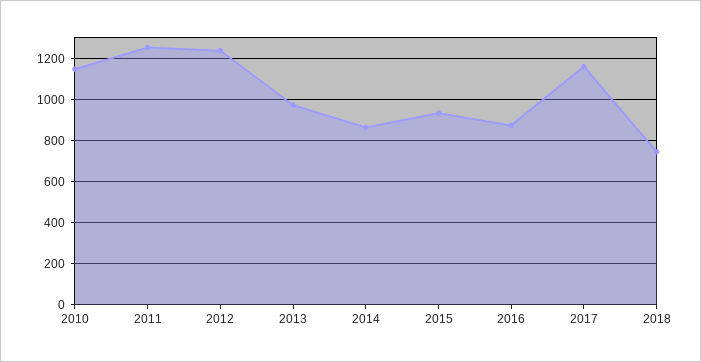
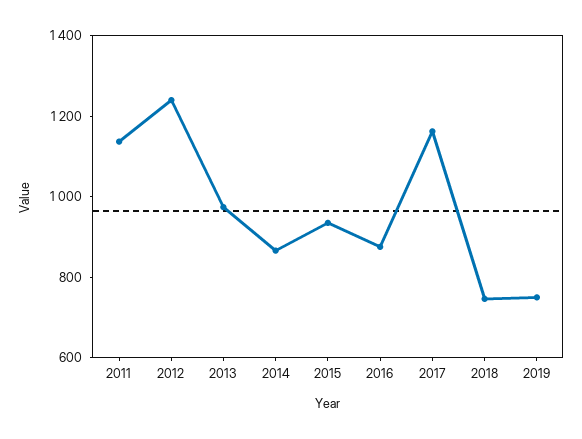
2010: 1150 -> none
2011: 1250 -> 1150
2019: none -> 750

